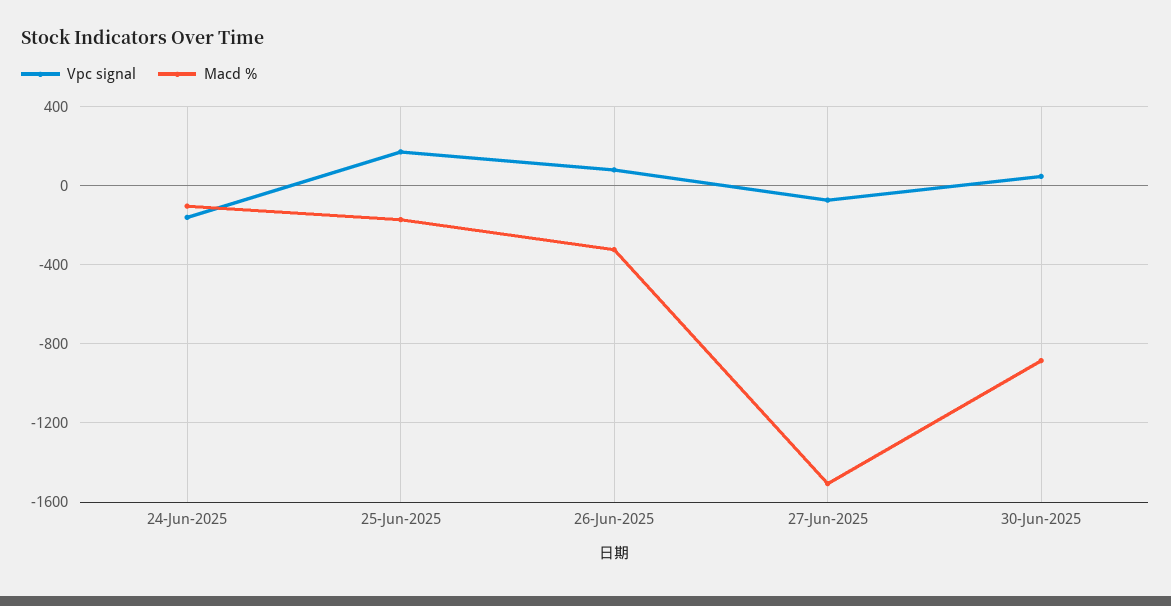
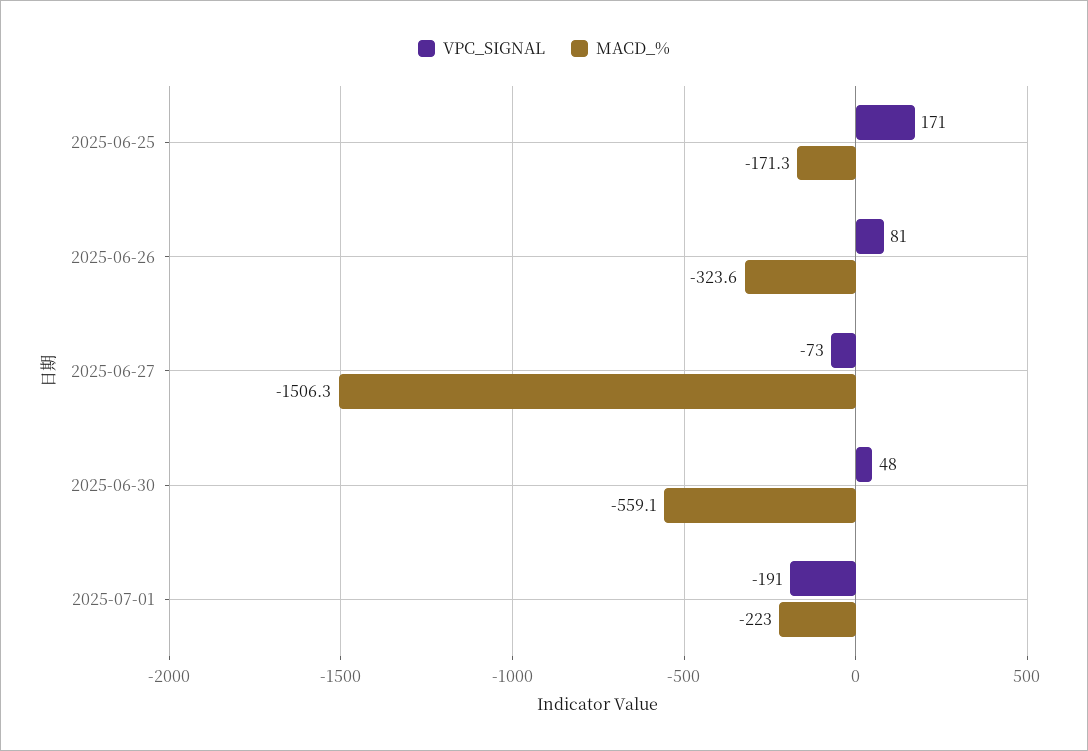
Vpc signal, 24-Jun-2025: -150 -> none
Macd %, 24-Jun-2025: -100 -> none
Macd %, 30-Jun-2025: -900 -> -559.1
Vpc signal, 2025-07-01: none -> -191
Macd %, 2025-07-01: none -> -223

